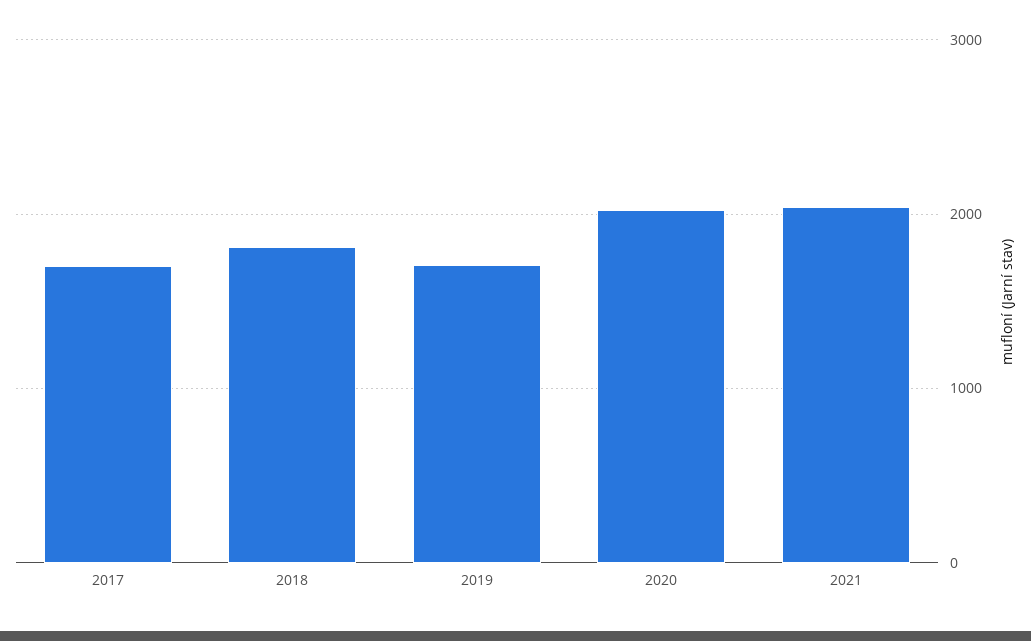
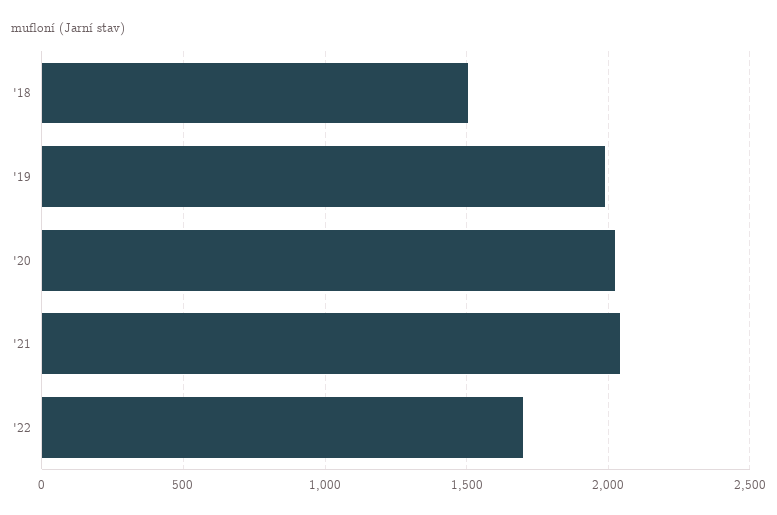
2017: 1700 -> none
2018: 1800 -> 1500
2019: 1700 -> 2000
'22: none -> 1700

